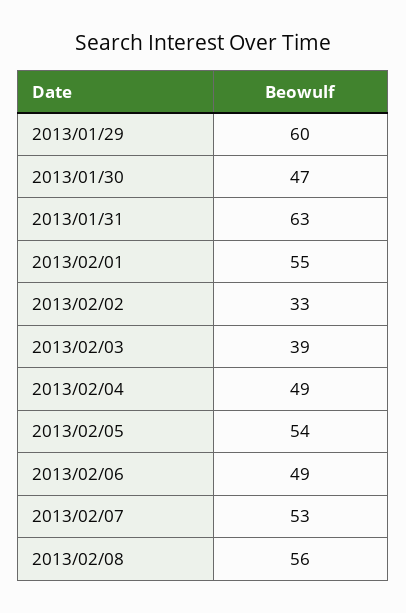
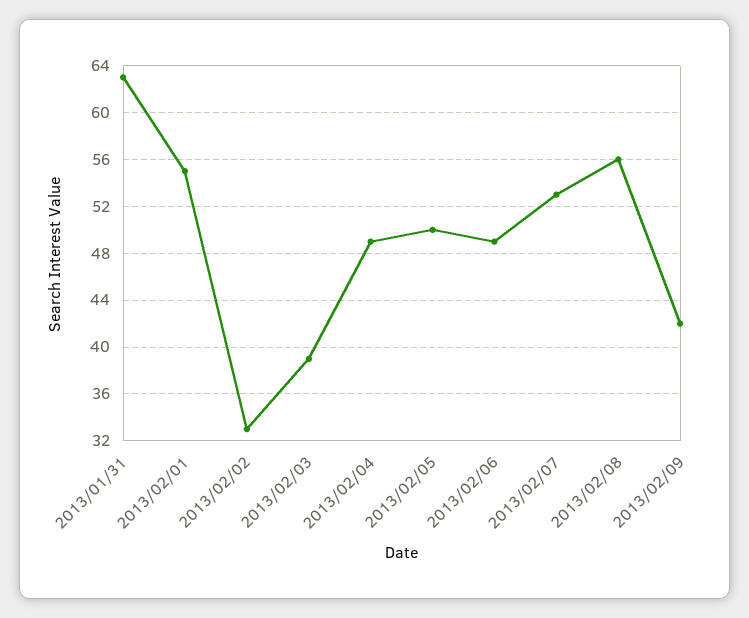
2013/01/29: 60 -> none
2013/01/30: 47 -> none
2013/02/05: 54 -> 50
2013/02/09: none -> 42

